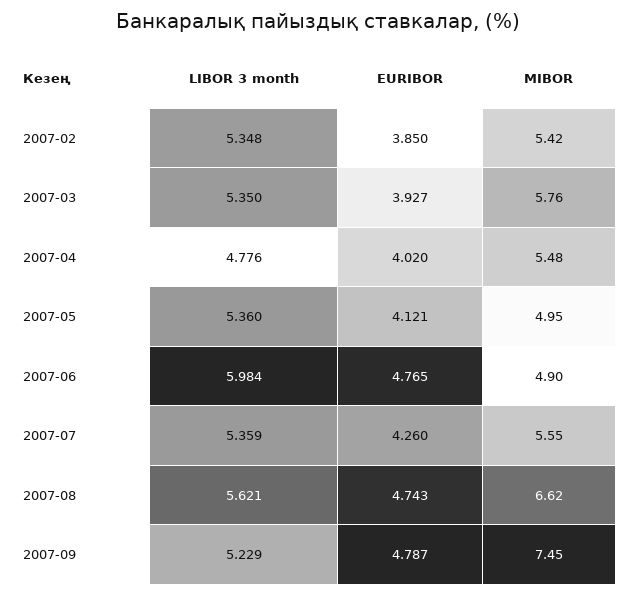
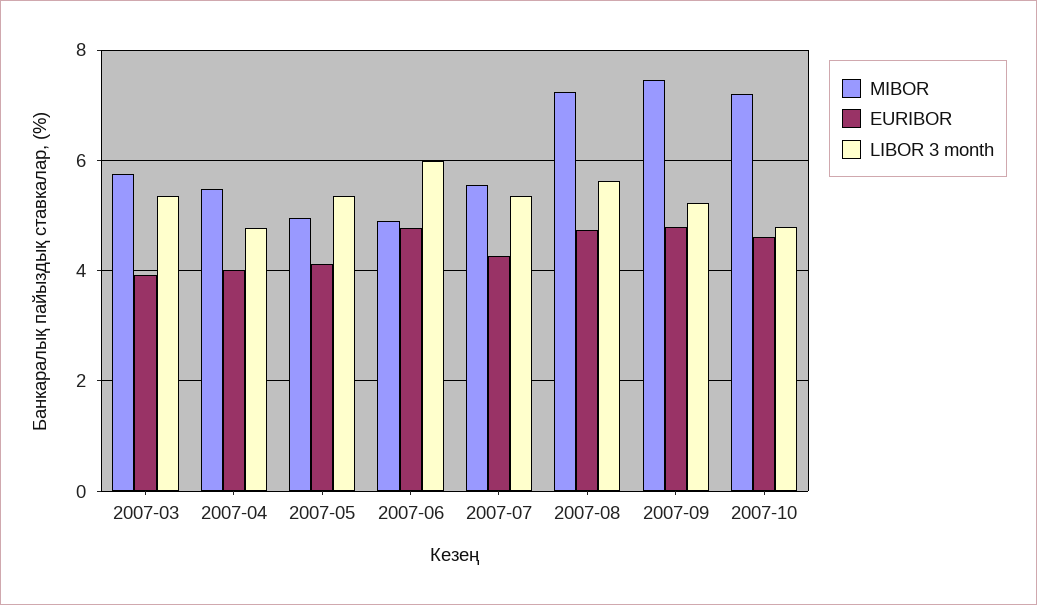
LIBOR 3 month, 2007-02: 5.348 -> none
EURIBOR, 2007-02: 3.85 -> none
MIBOR, 2007-02: 5.42 -> none
MIBOR, 2007-08: 6.62 -> 7.2
MIBOR, 2007-10: none -> 7.2
EURIBOR, 2007-10: none -> 4.6
LIBOR 3 month, 2007-10: none -> 4.8

